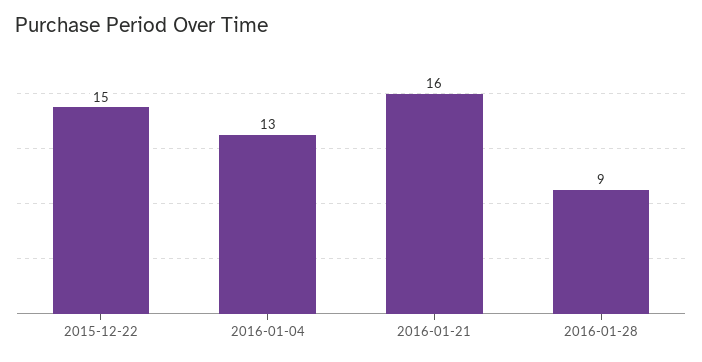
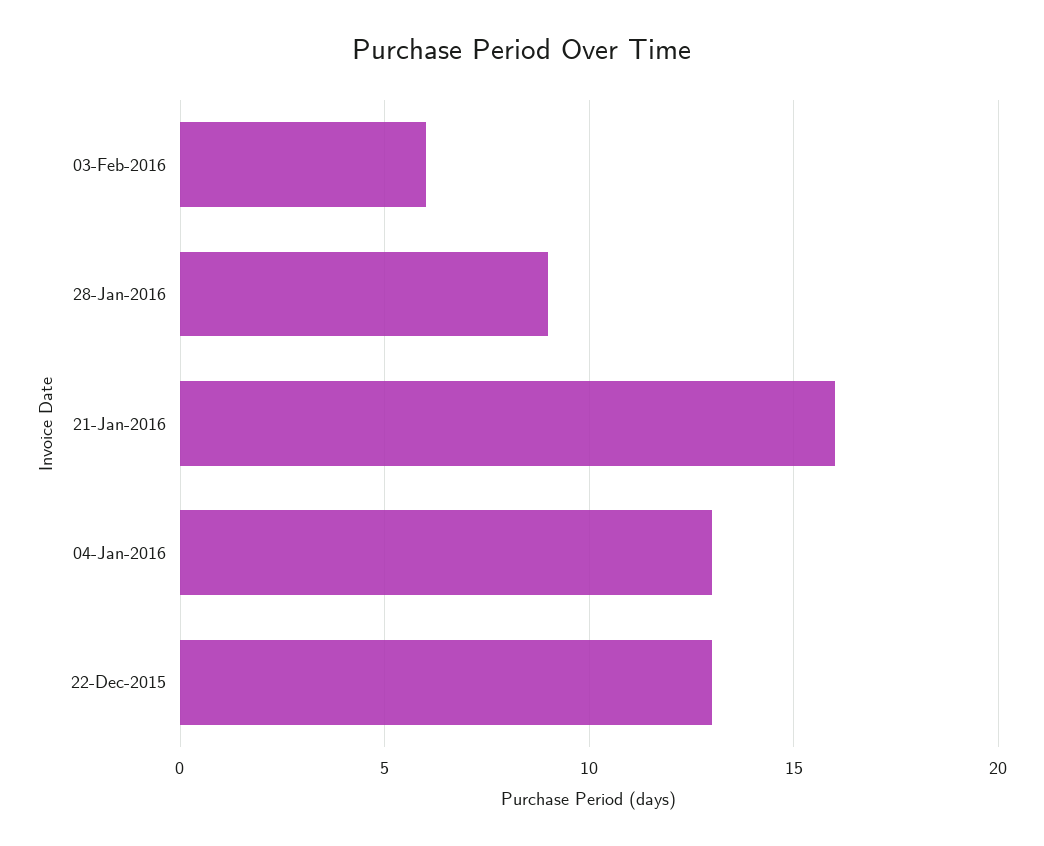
2015-12-22: 15 -> 13
03-Feb-2016: none -> 6

